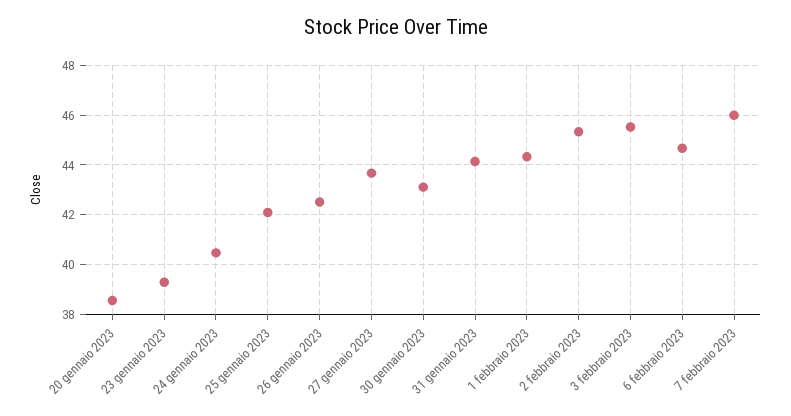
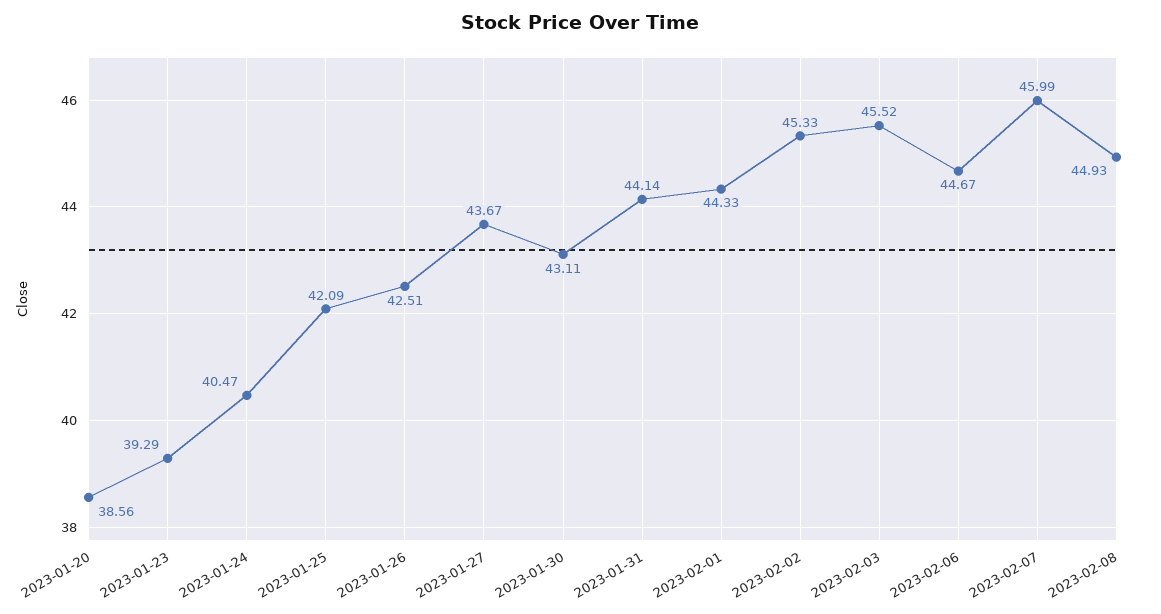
2023-02-08: none -> 44.93

